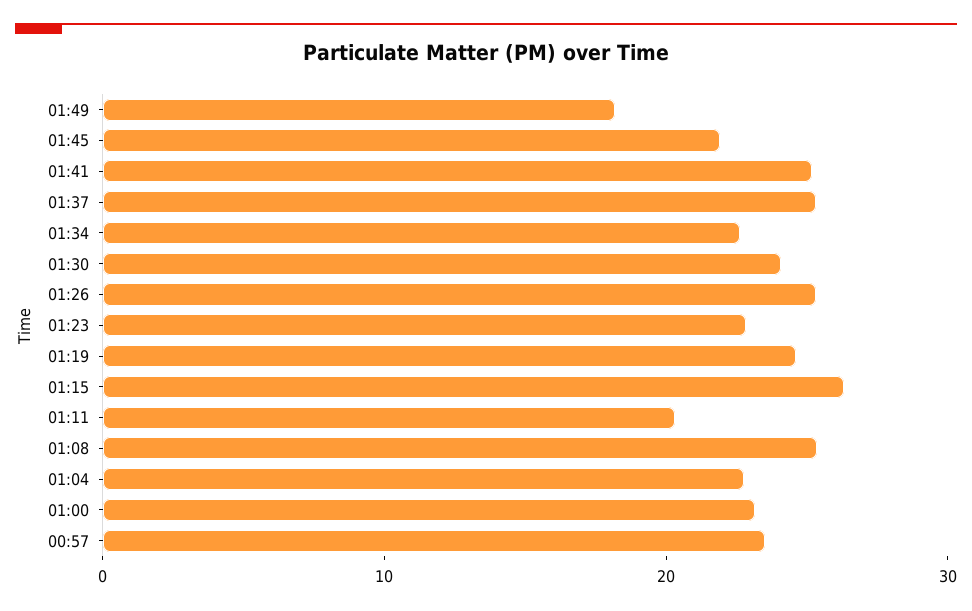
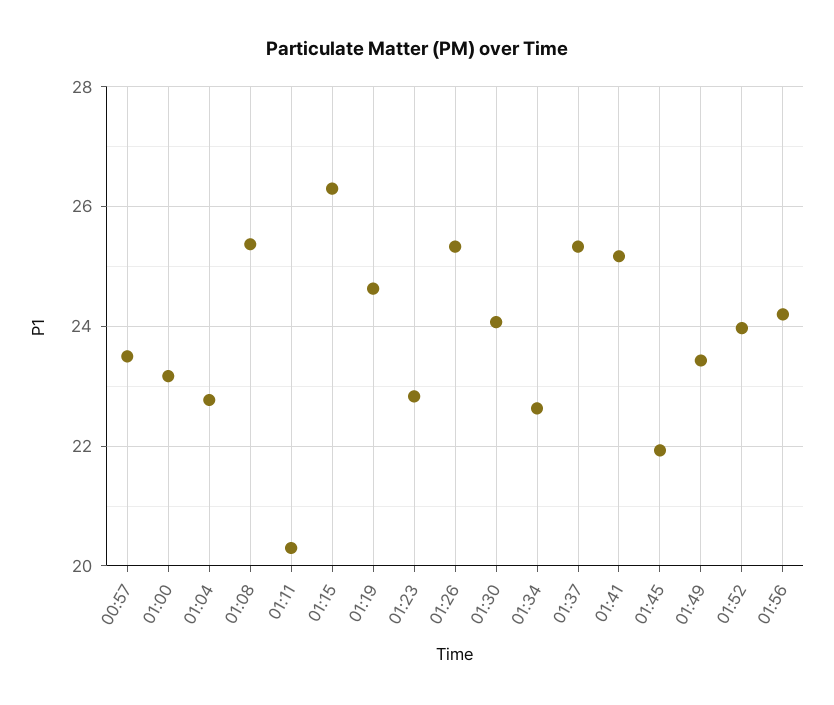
01:49: 18 -> 23.4
01:52: none -> 24
01:56: none -> 24.2

